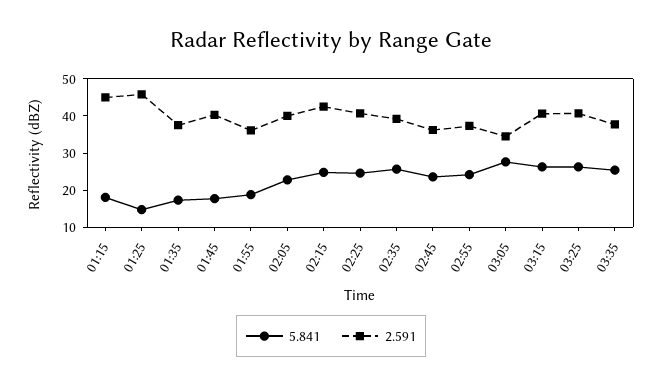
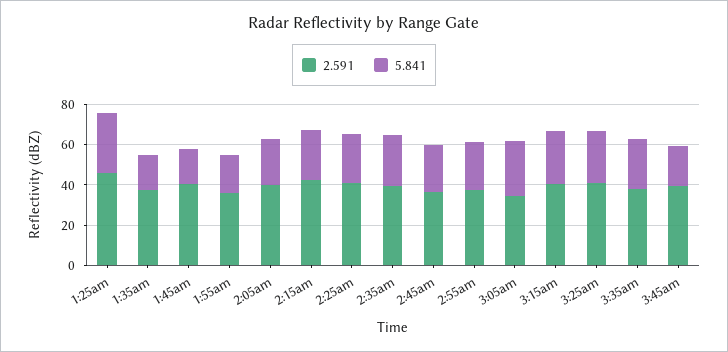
5.841, 01:15: 17.5 -> none
2.591, 01:15: 45 -> none
5.841, 01:25: 15 -> 30
2.591, 3:45am: none -> 40
5.841, 3:45am: none -> 20

